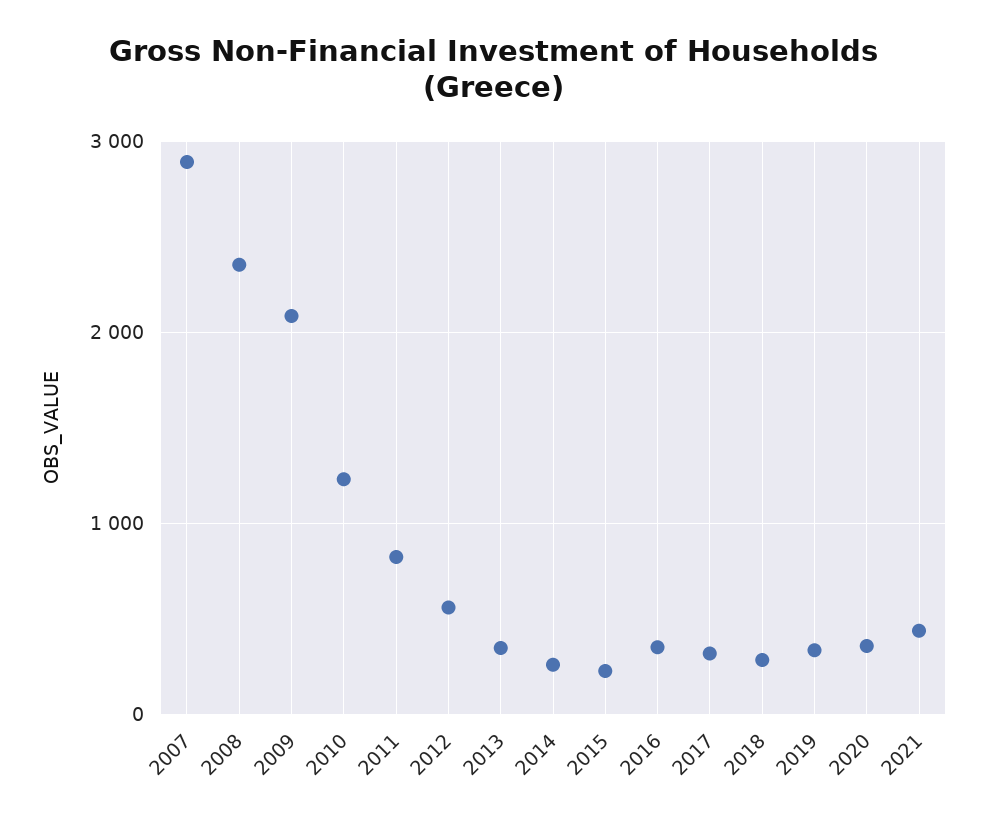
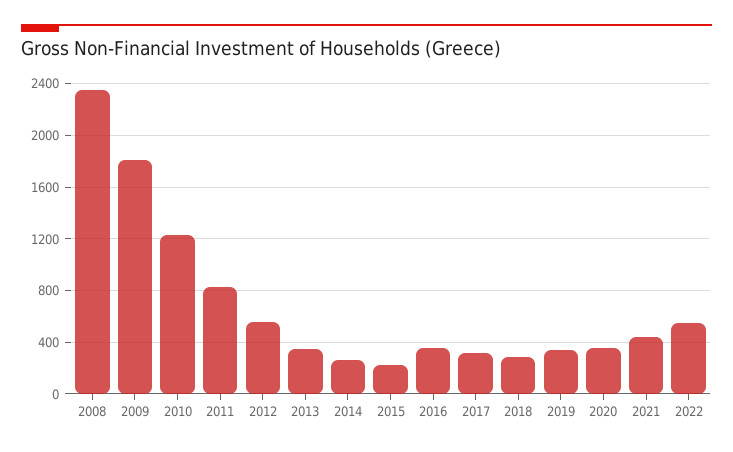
2007: 2900 -> none
2009: 2100 -> 1800
2022: none -> 550

